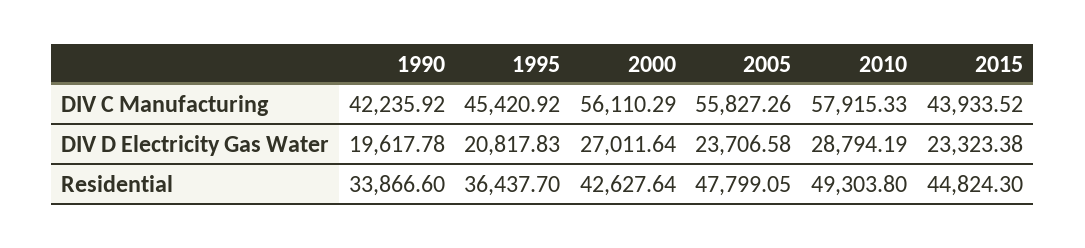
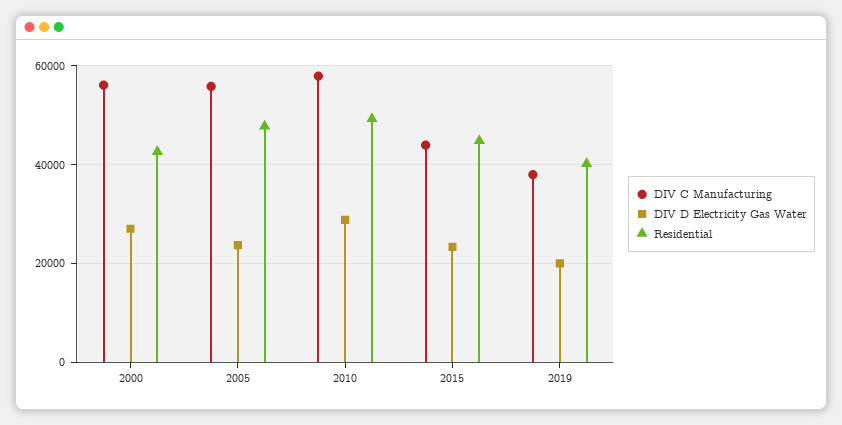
DIV C Manufacturing, 1990: 42235.92 -> none
DIV C Manufacturing, 1995: 45420.92 -> none
DIV D Electricity Gas Water, 1990: 19617.78 -> none
DIV D Electricity Gas Water, 1995: 20817.83 -> none
Residential, 1990: 33866.6 -> none
Residential, 1995: 36437.7 -> none
DIV C Manufacturing, 2019: none -> 38000
DIV D Electricity Gas Water, 2019: none -> 20000
Residential, 2019: none -> 40000

